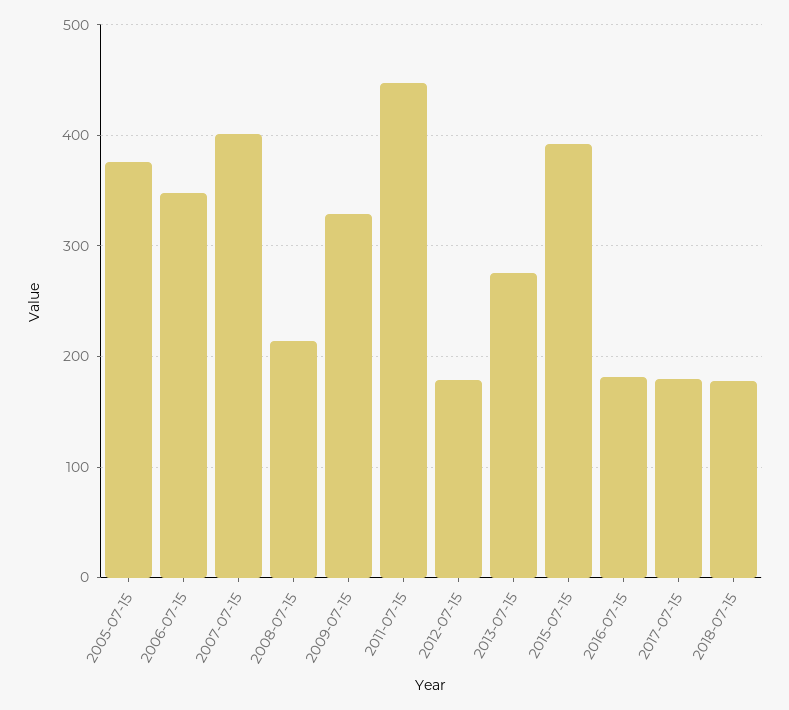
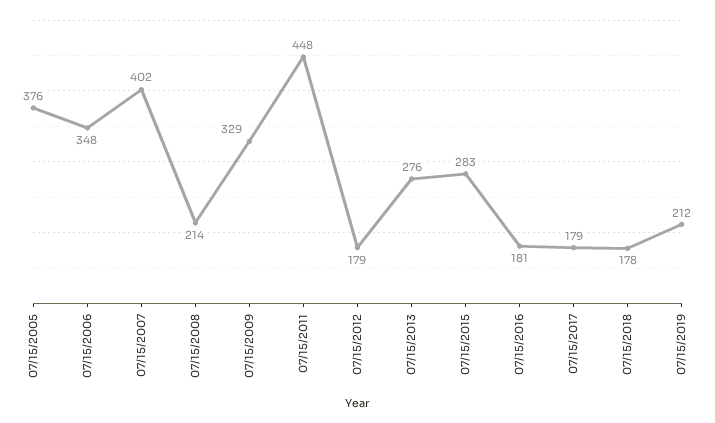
2015-07-15: 390 -> 283
07/15/2019: none -> 212

